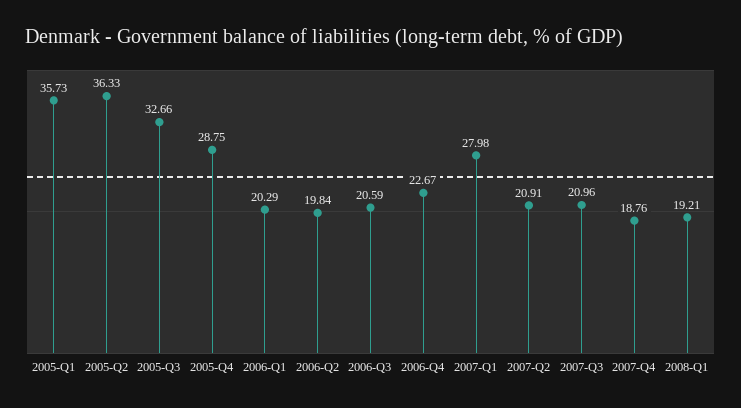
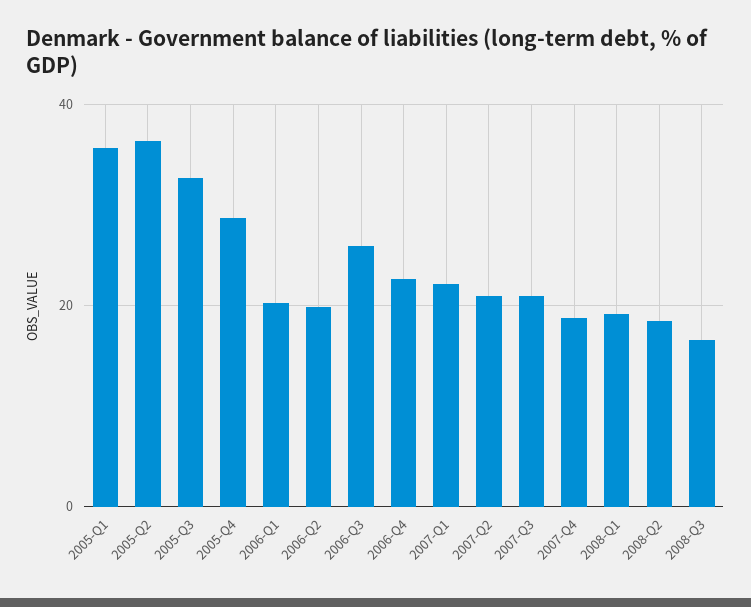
2006-Q3: 20.59 -> 26
2007-Q1: 27.98 -> 22
2008-Q2: none -> 18
2008-Q3: none -> 16

